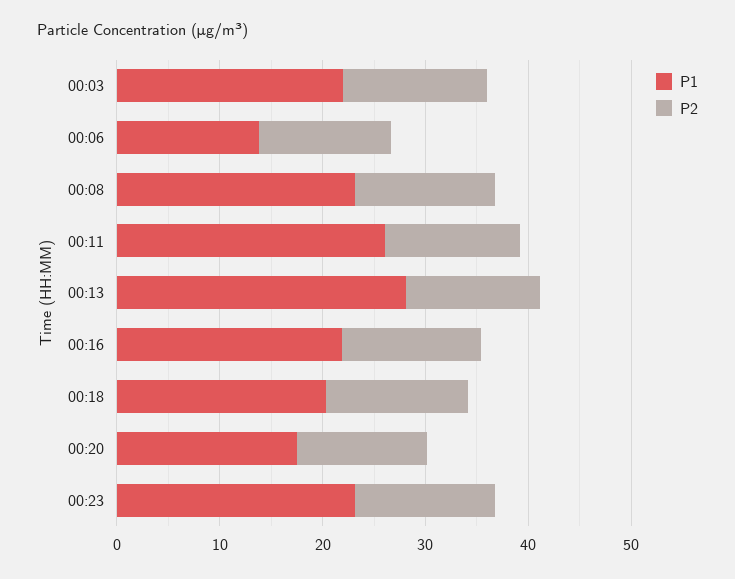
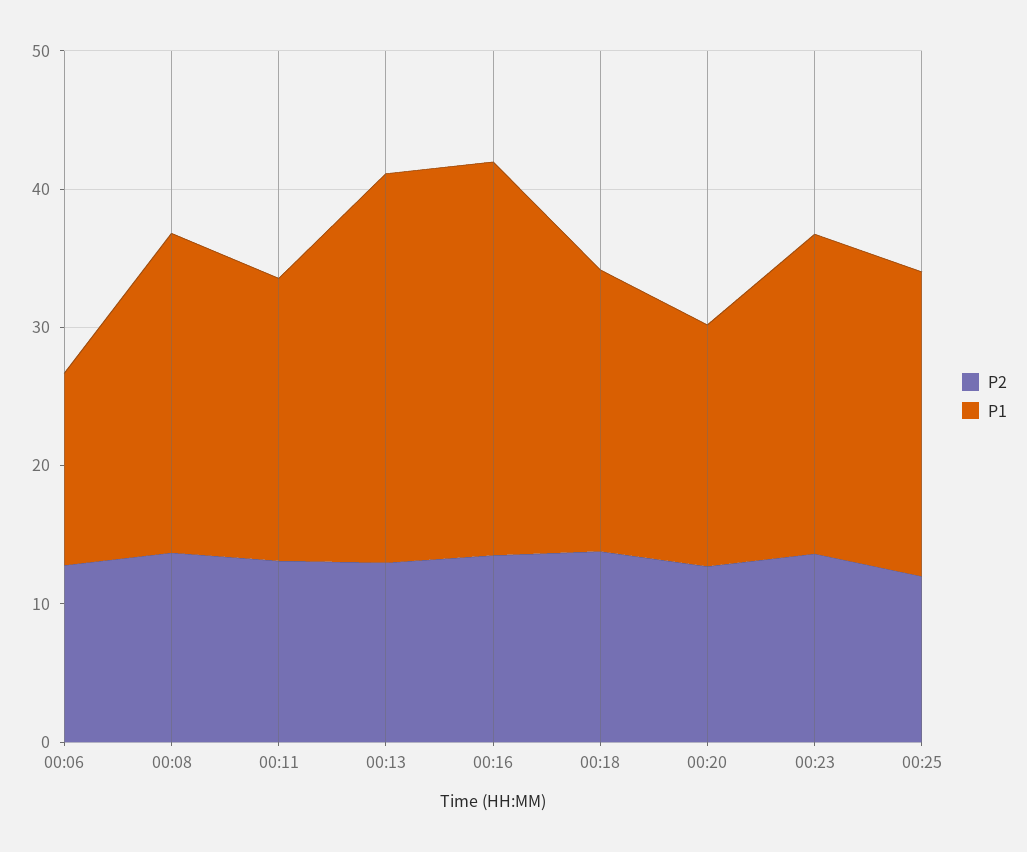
P1, 00:03: 22 -> none
P2, 00:03: 14 -> none
P1, 00:11: 26 -> 20
P1, 00:16: 22 -> 28
P2, 00:25: none -> 12
P1, 00:25: none -> 22

